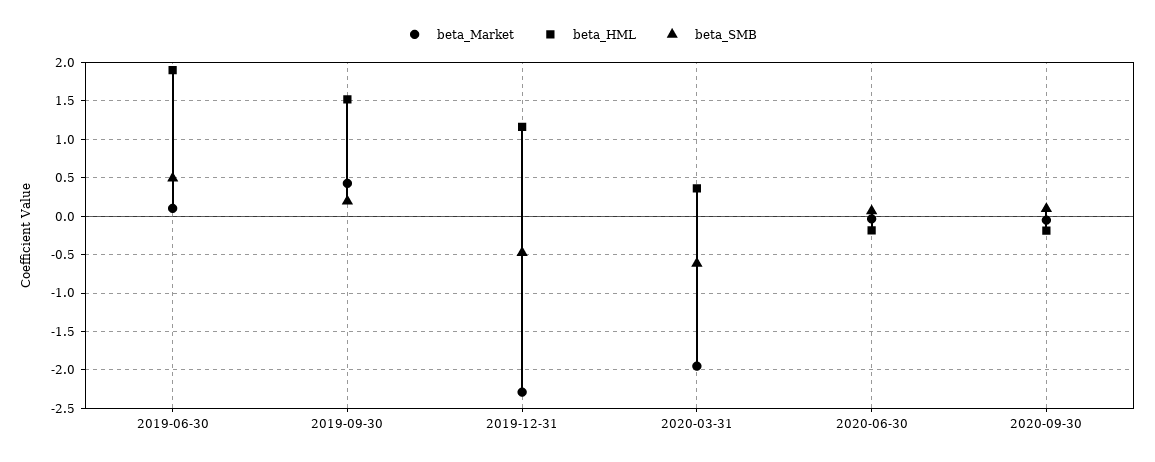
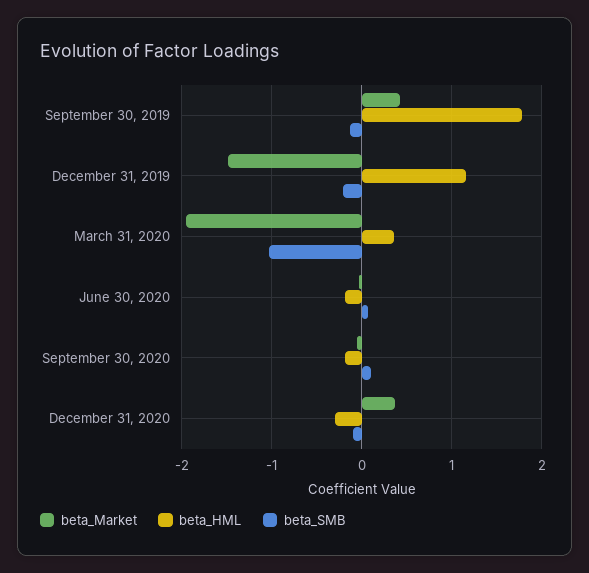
beta_Market, 2019-06-30: 0.1 -> none
beta_HML, 2019-06-30: 1.9 -> none
beta_SMB, 2019-06-30: 0.5 -> none
beta_HML, 2019-09-30: 1.5 -> 1.8
beta_SMB, 2019-09-30: 0.2 -> -0.1
beta_Market, 2019-12-31: -2.3 -> -1.5
beta_SMB, 2019-12-31: -0.5 -> -0.2
beta_SMB, 2020-03-31: -0.6 -> -1
beta_Market, December 31, 2020: none -> 0.4
beta_HML, December 31, 2020: none -> -0.3
beta_SMB, December 31, 2020: none -> -0.1

